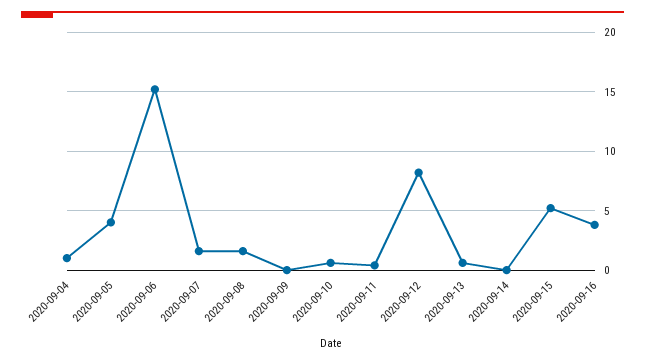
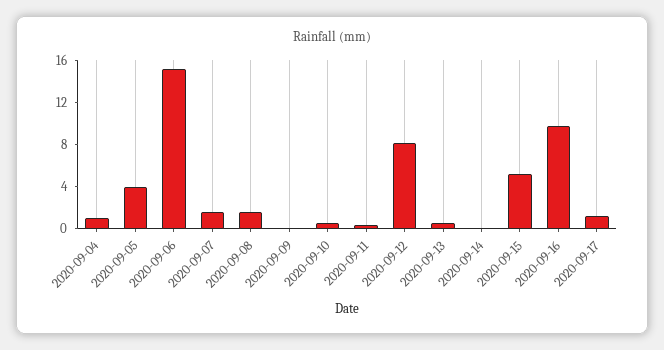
2020-09-16: 4 -> 10
2020-09-17: none -> 1

